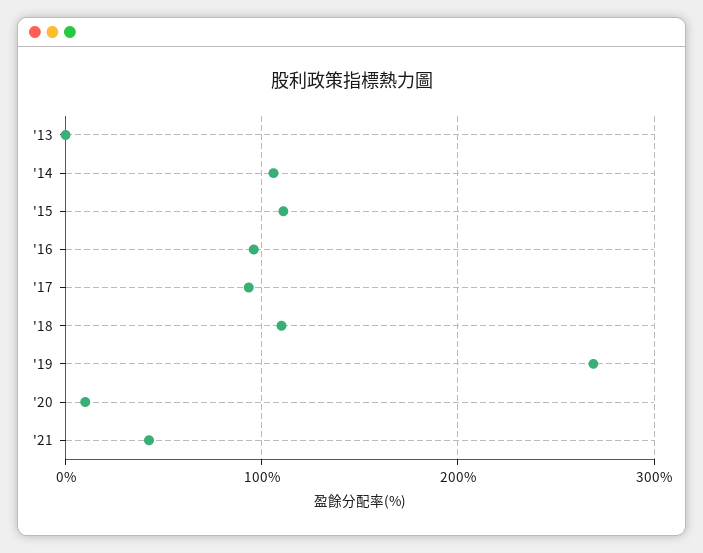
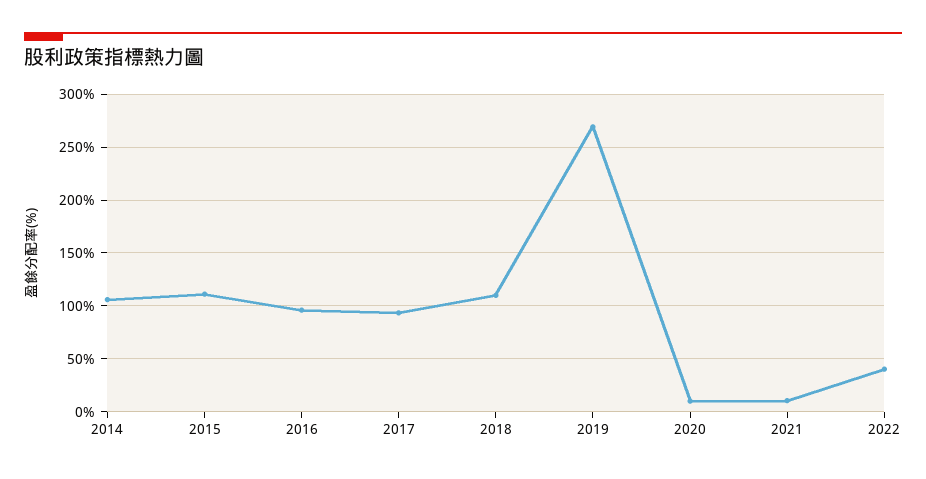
'13: 0 -> none
'21: 40 -> 10
2022: none -> 40

